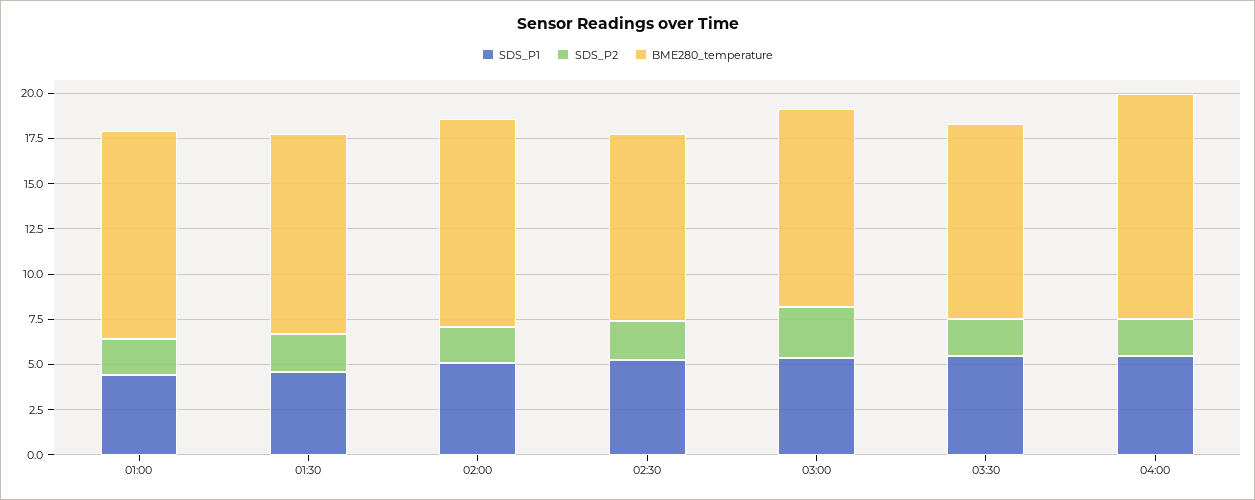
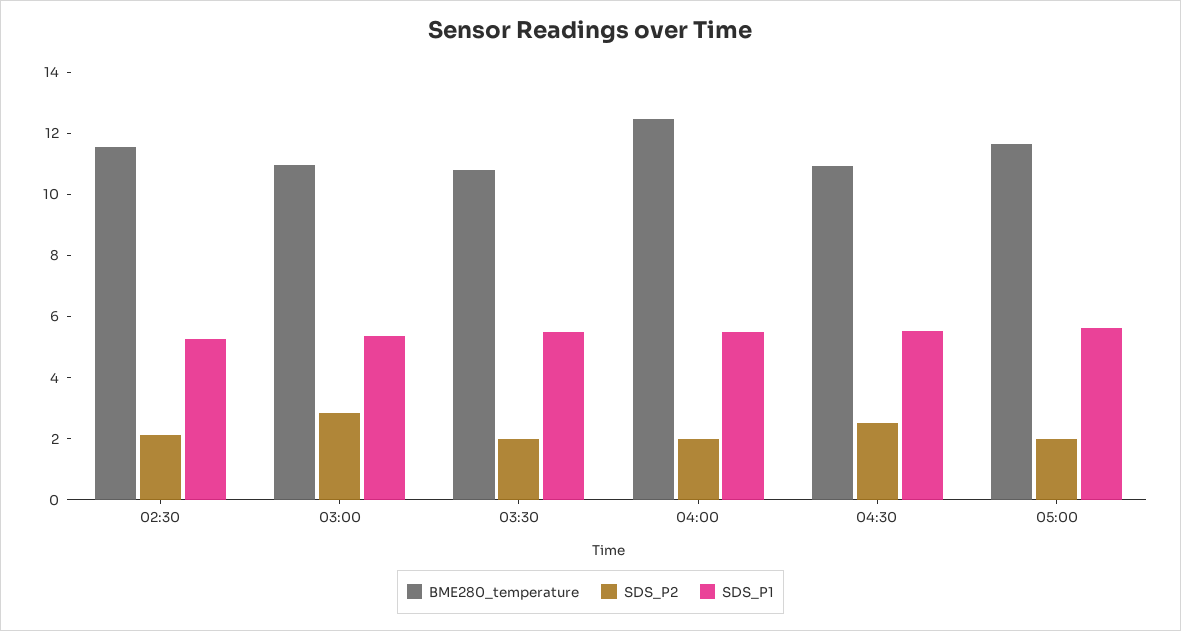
SDS_P1, 01:00: 4.5 -> none
SDS_P2, 01:00: 2 -> none
BME280_temperature, 01:00: 11.5 -> none
SDS_P1, 01:30: 4.5 -> none
SDS_P2, 01:30: 2 -> none
BME280_temperature, 01:30: 11 -> none
SDS_P1, 02:00: 5 -> none
SDS_P2, 02:00: 2 -> none
BME280_temperature, 02:00: 11.5 -> none
BME280_temperature, 02:30: 10.5 -> 11.5
BME280_temperature, 04:30: none -> 11
SDS_P2, 04:30: none -> 2.5
SDS_P1, 04:30: none -> 5.5
BME280_temperature, 05:00: none -> 11.5
SDS_P2, 05:00: none -> 2
SDS_P1, 05:00: none -> 5.5

